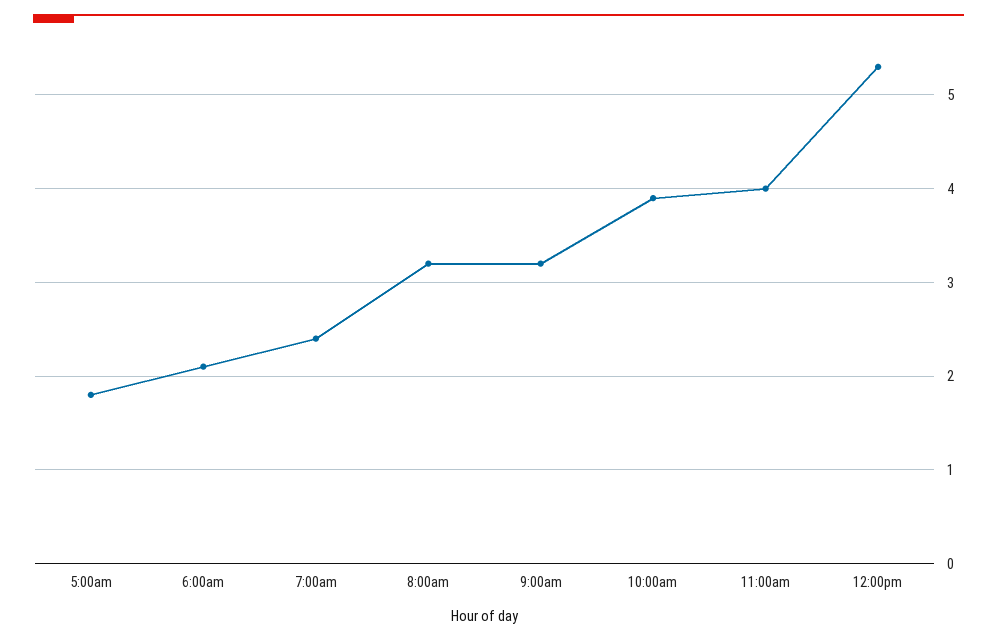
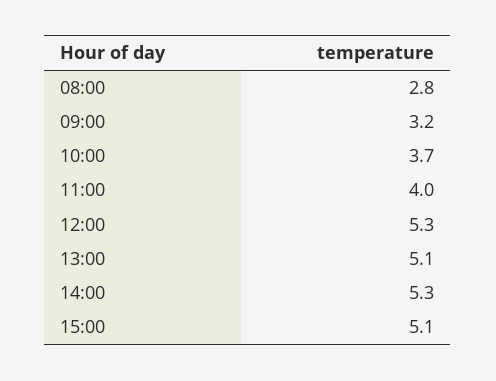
5:00am: 1.8 -> none
6:00am: 2.1 -> none
7:00am: 2.4 -> none
8:00am: 3.2 -> 2.8
10:00am: 3.9 -> 3.7
13:00: none -> 5.1
14:00: none -> 5.3
15:00: none -> 5.1

